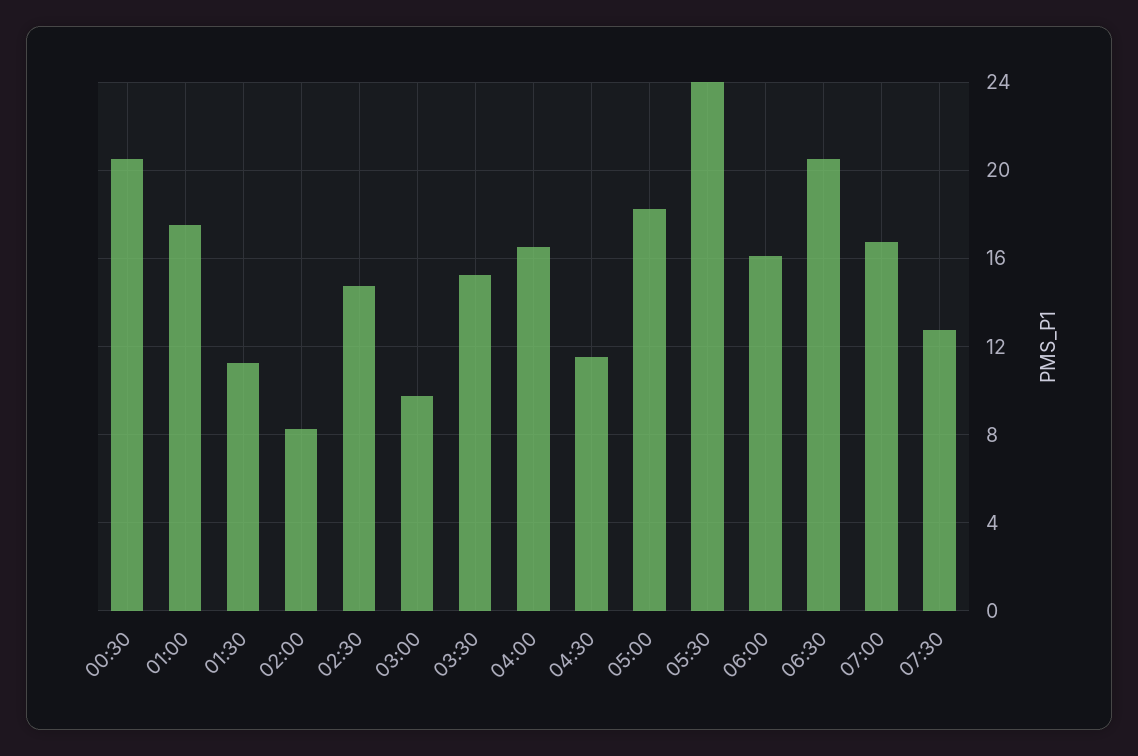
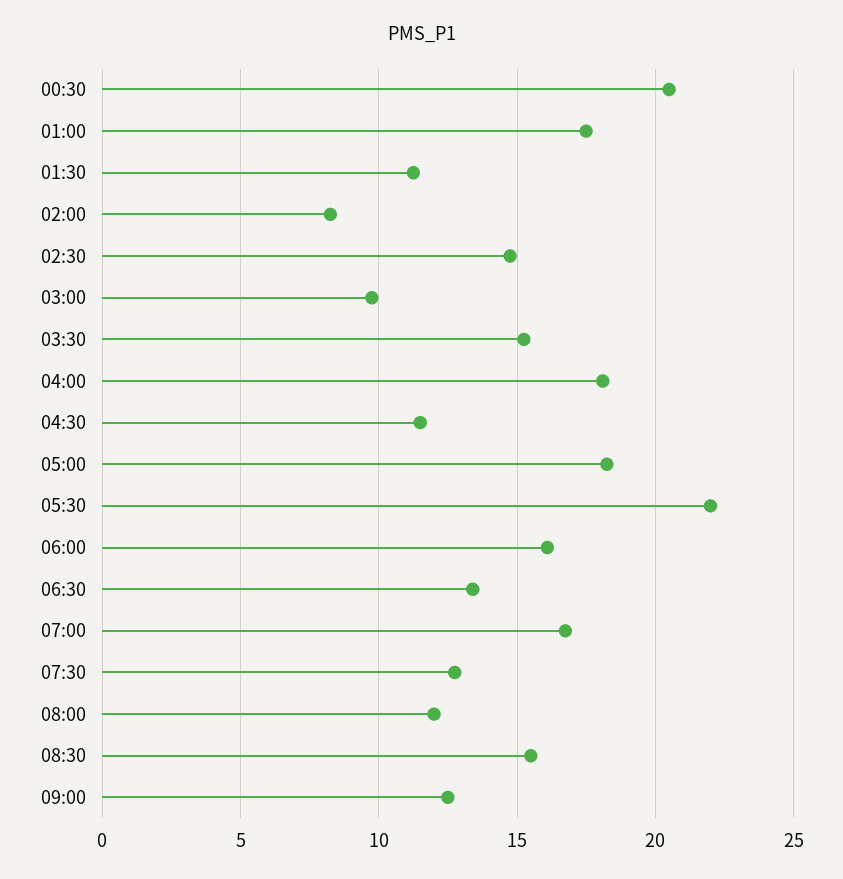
04:00: 16.5 -> 18
05:30: 24 -> 22
06:30: 20.5 -> 13.5
08:00: none -> 12
08:30: none -> 15.5
09:00: none -> 12.5

